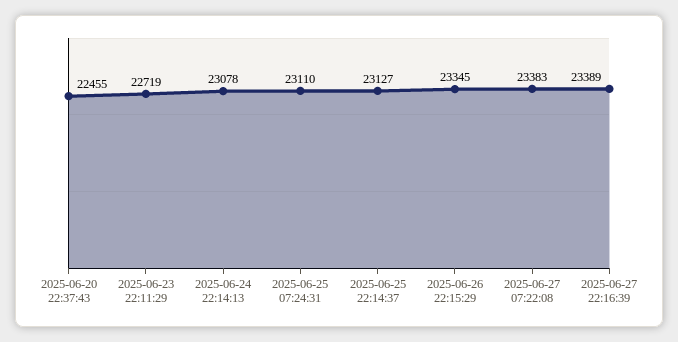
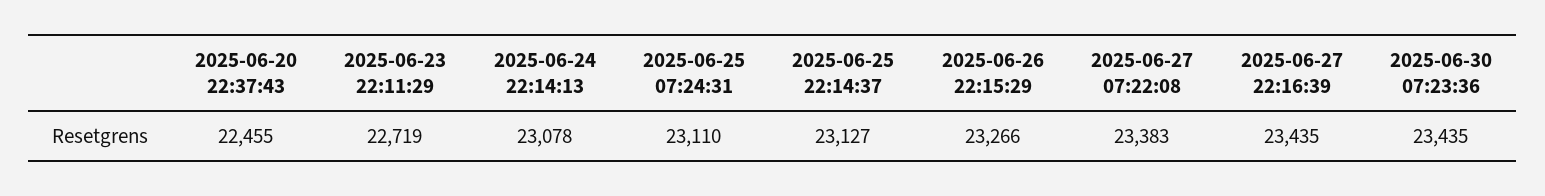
2025-06-26 22:15:29: 23345 -> 23266
2025-06-27 22:16:39: 23389 -> 23435
2025-06-30 07:23:36: none -> 23435

